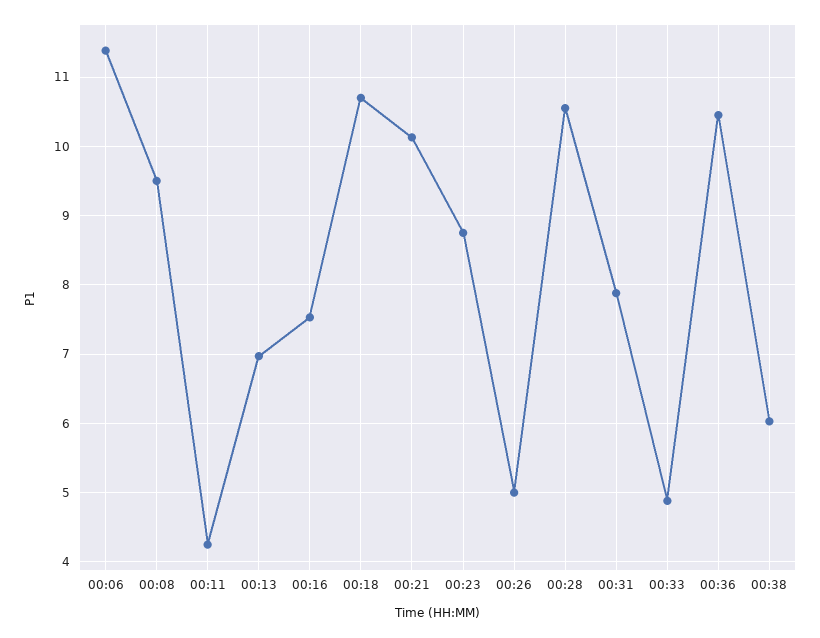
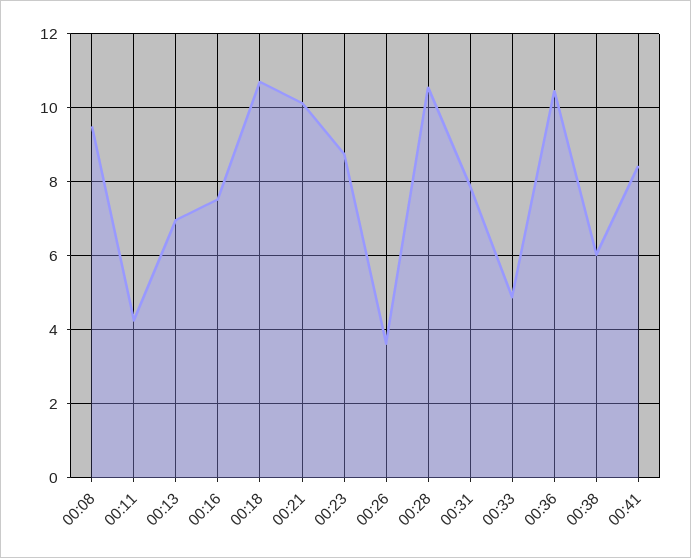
00:06: 11.4 -> none
00:26: 5 -> 3.6
00:41: none -> 8.4

